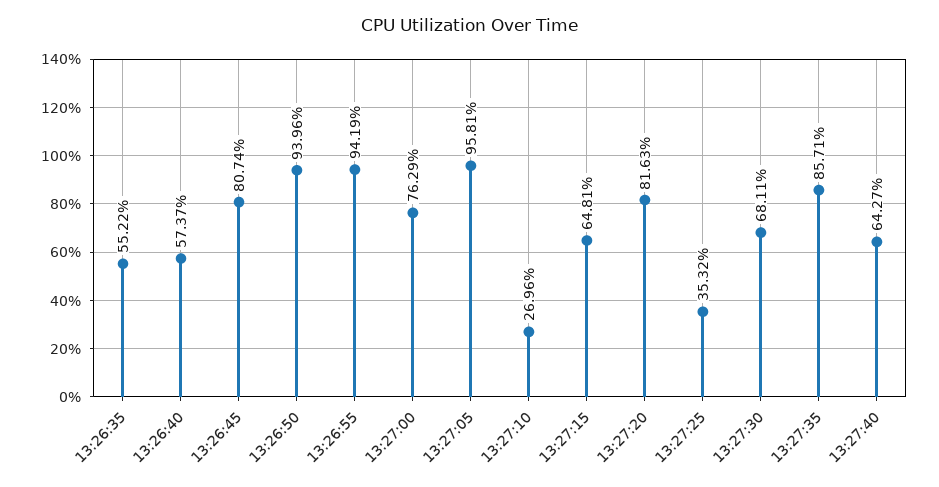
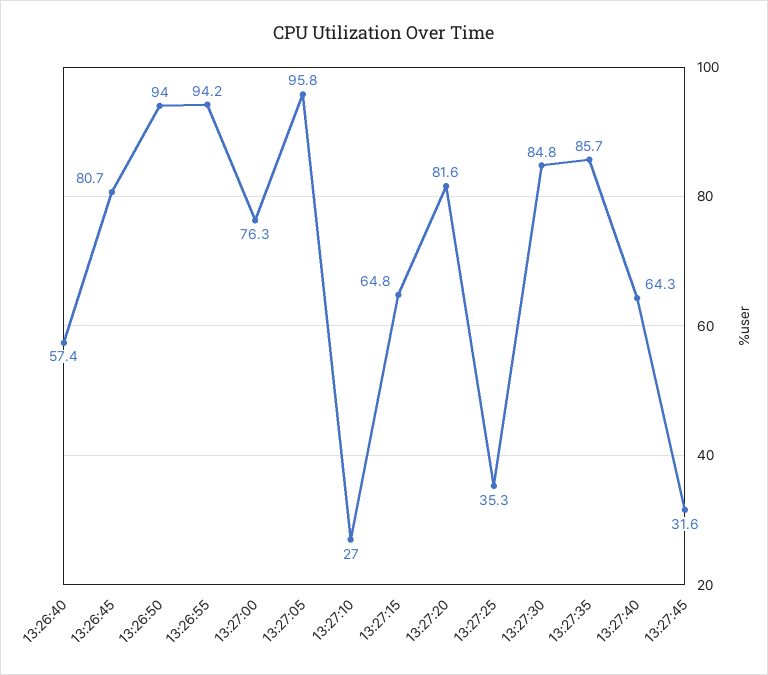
13:26:35: 55.22 -> none
13:27:30: 68.11 -> 84.8
13:27:45: none -> 31.6

